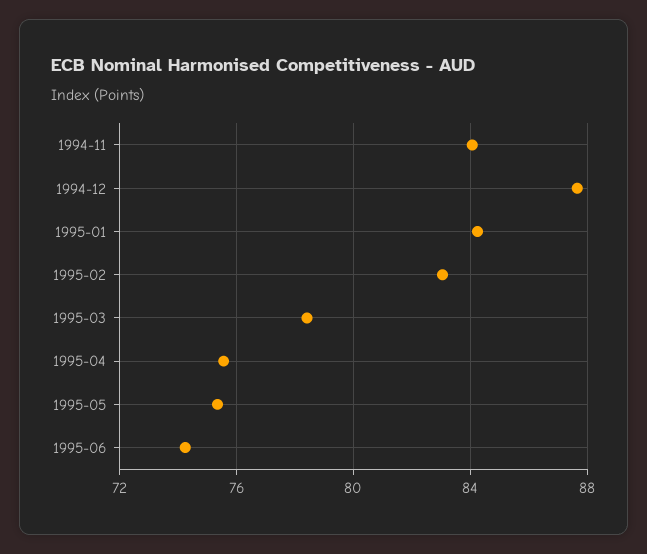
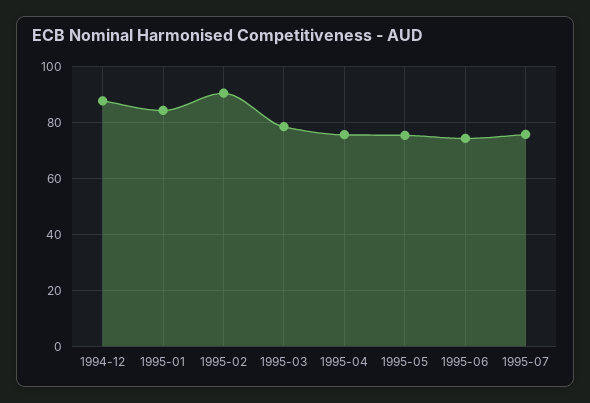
1994-11: 84 -> none
1995-02: 83 -> 90
1995-07: none -> 75

